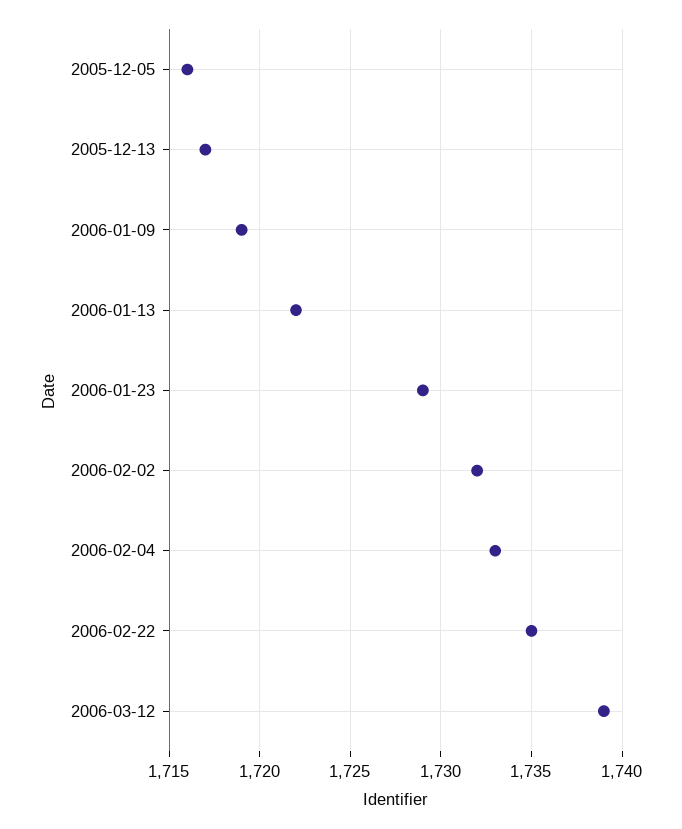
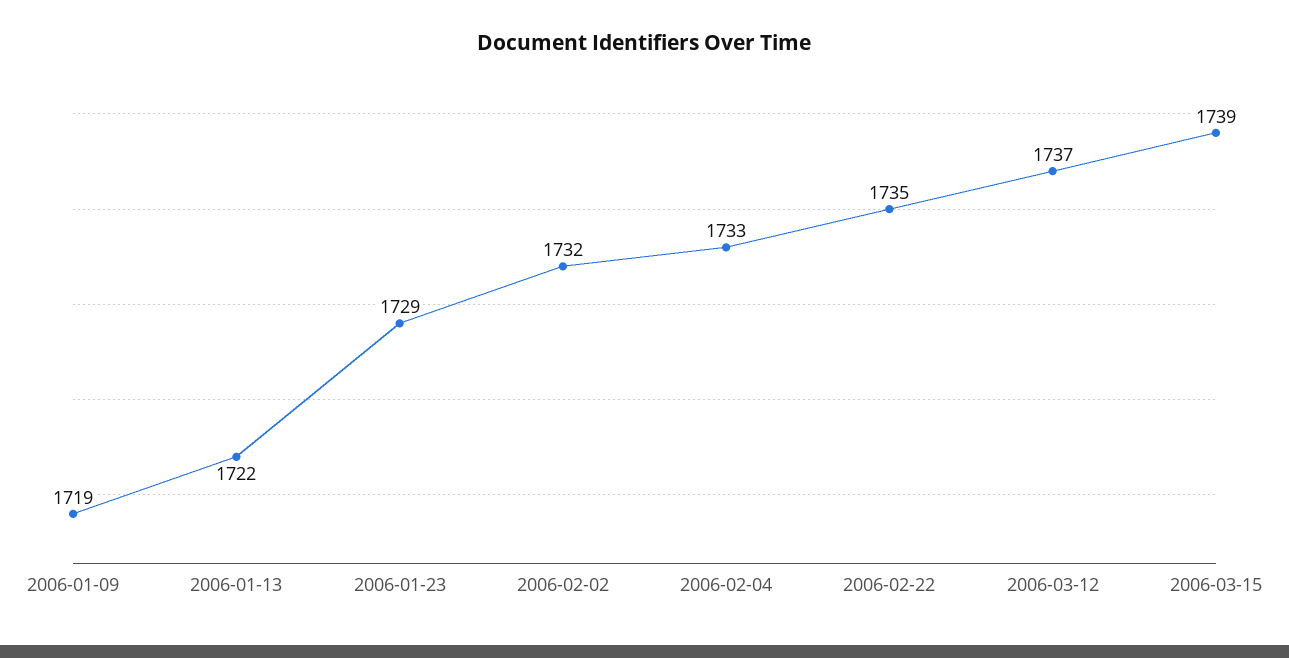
2005-12-05: 1716 -> none
2005-12-13: 1717 -> none
2006-03-12: 1739 -> 1737
2006-03-15: none -> 1739

